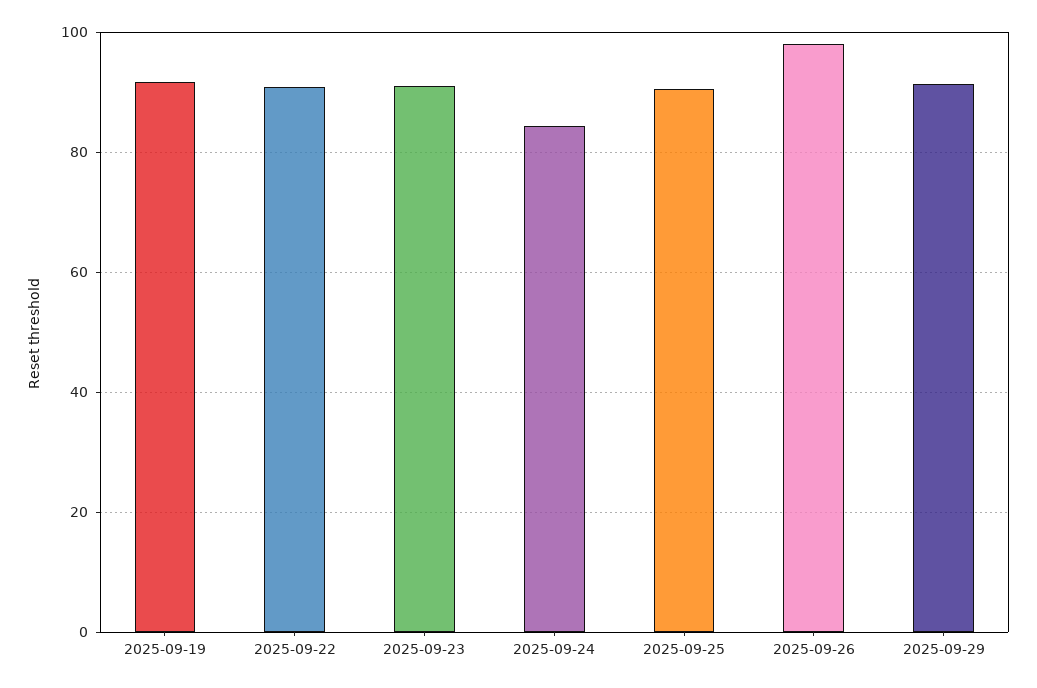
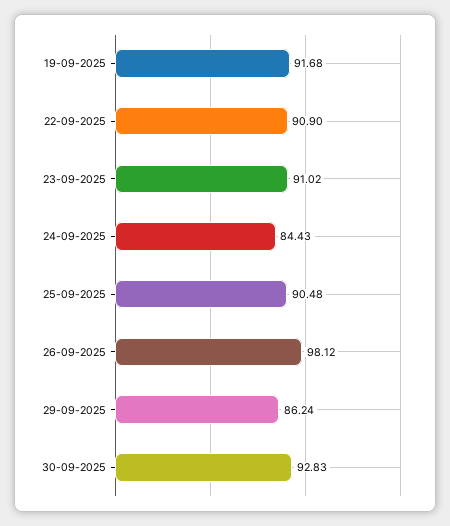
2025-09-29: 92 -> 86.24
30-09-2025: none -> 92.83

